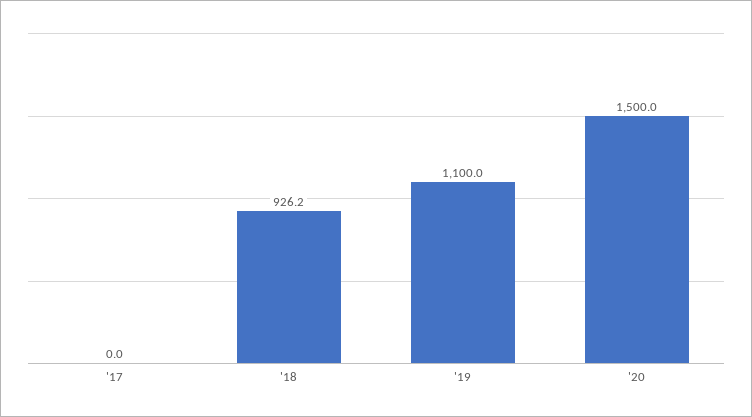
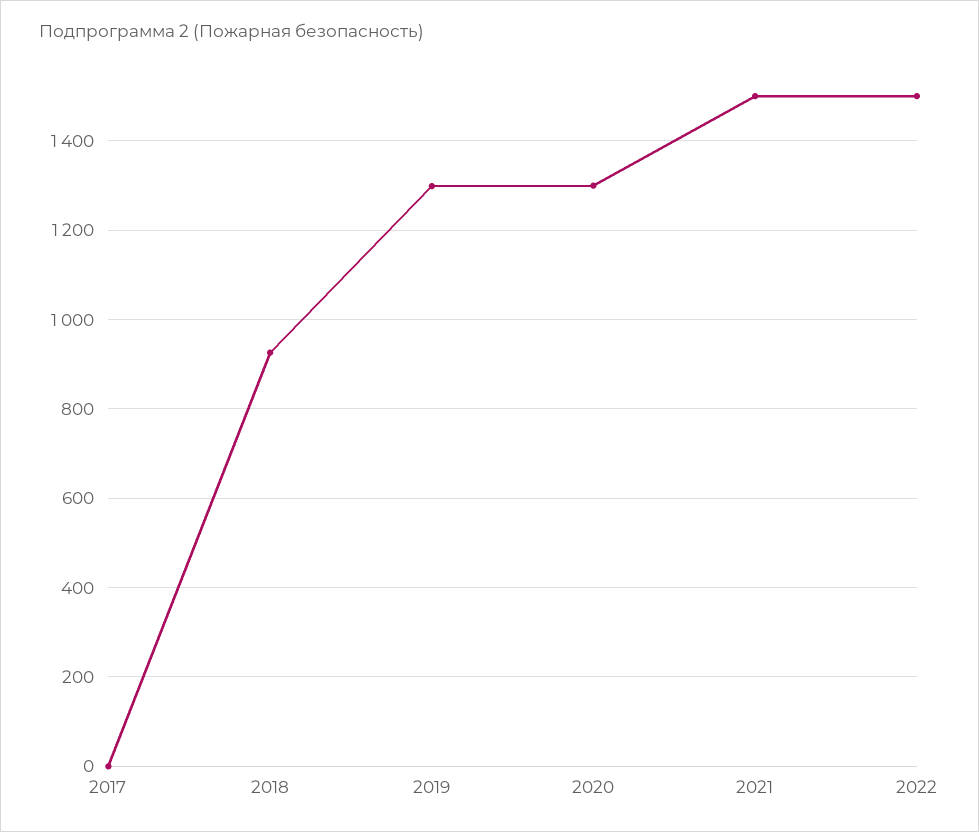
'19: 1100 -> 1300
'20: 1500 -> 1300
2021: none -> 1500
2022: none -> 1500

